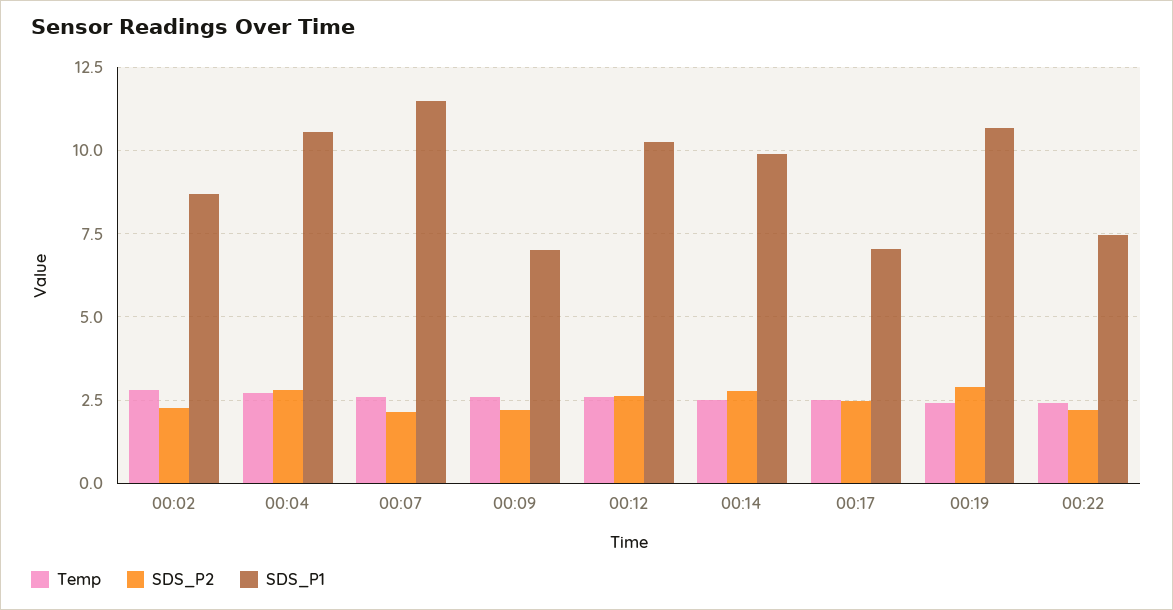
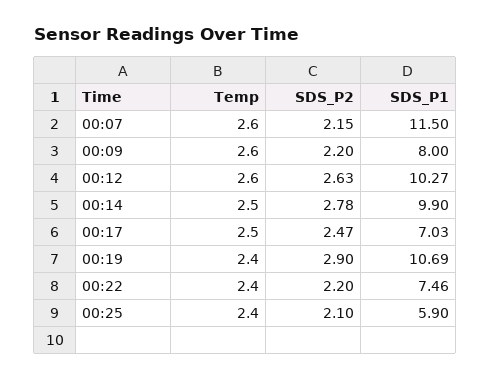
Temp, 00:02: 2.75 -> none
SDS_P2, 00:02: 2.25 -> none
SDS_P1, 00:02: 8.75 -> none
Temp, 00:04: 2.75 -> none
SDS_P2, 00:04: 2.75 -> none
SDS_P1, 00:04: 10.5 -> none
SDS_P1, 00:09: 7 -> 8
Temp, 00:25: none -> 2.4
SDS_P2, 00:25: none -> 2.1
SDS_P1, 00:25: none -> 5.9

